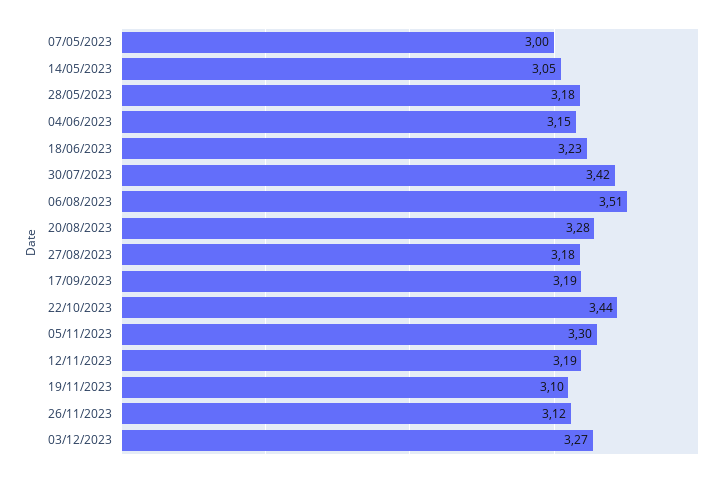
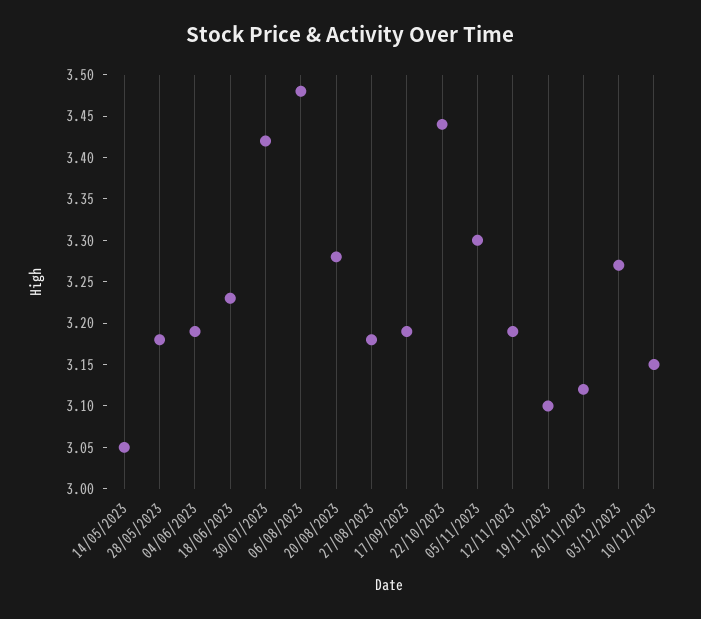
07/05/2023: 3 -> none
04/06/2023: 3.15 -> 3.19
06/08/2023: 3.51 -> 3.48
10/12/2023: none -> 3.15

